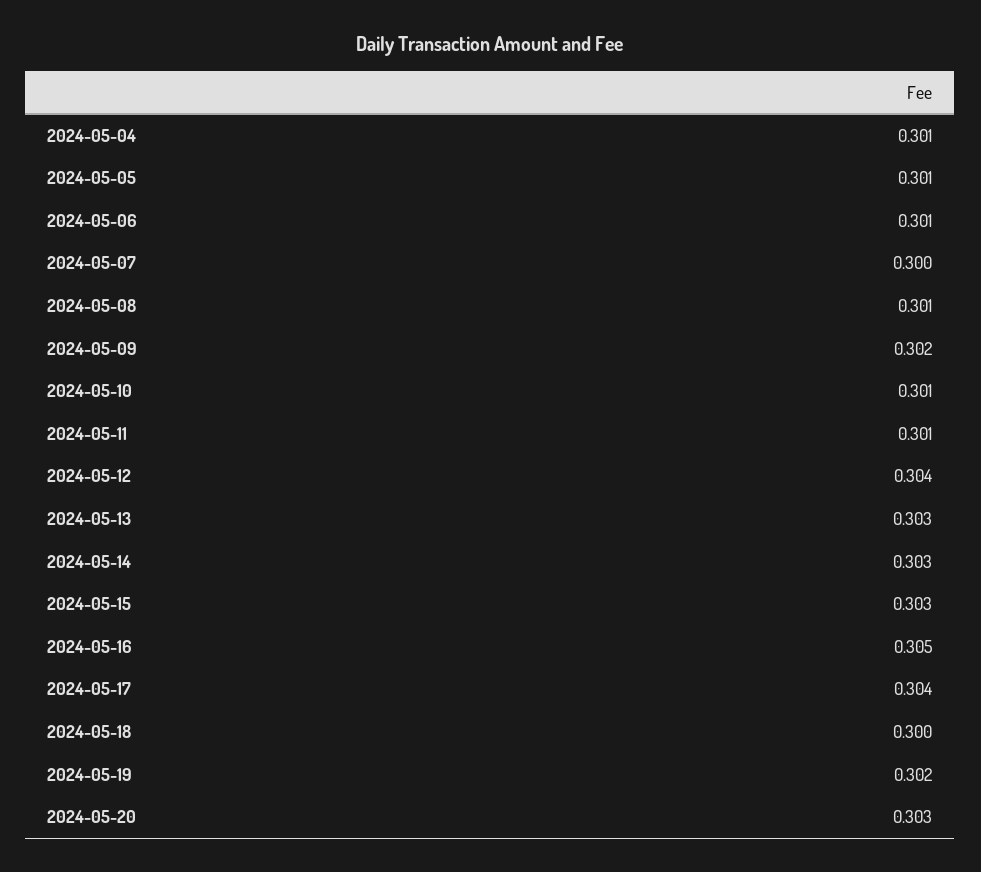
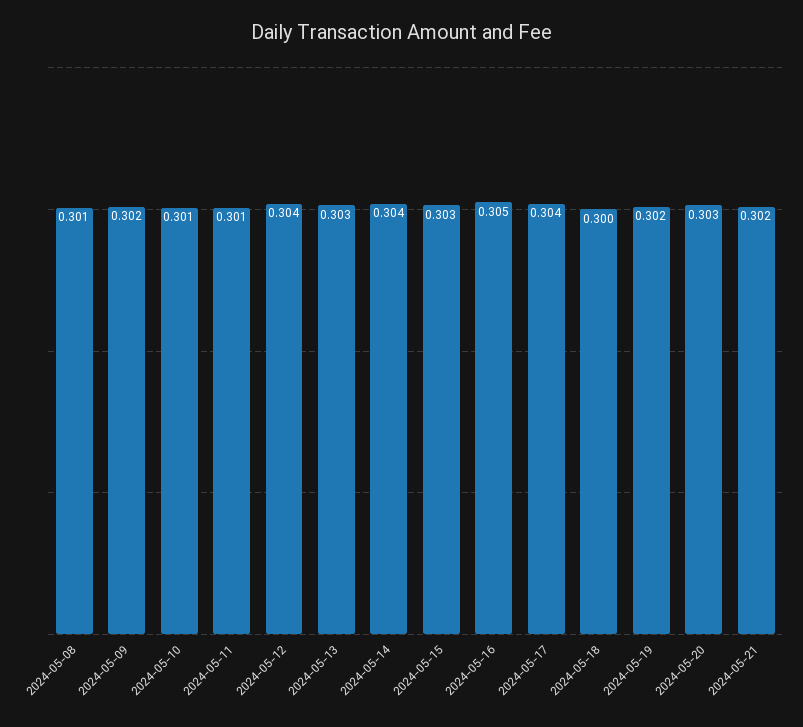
2024-05-04: 0.301 -> none
2024-05-05: 0.301 -> none
2024-05-06: 0.301 -> none
2024-05-07: 0.3 -> none
2024-05-14: 0.303 -> 0.304
2024-05-21: none -> 0.302

